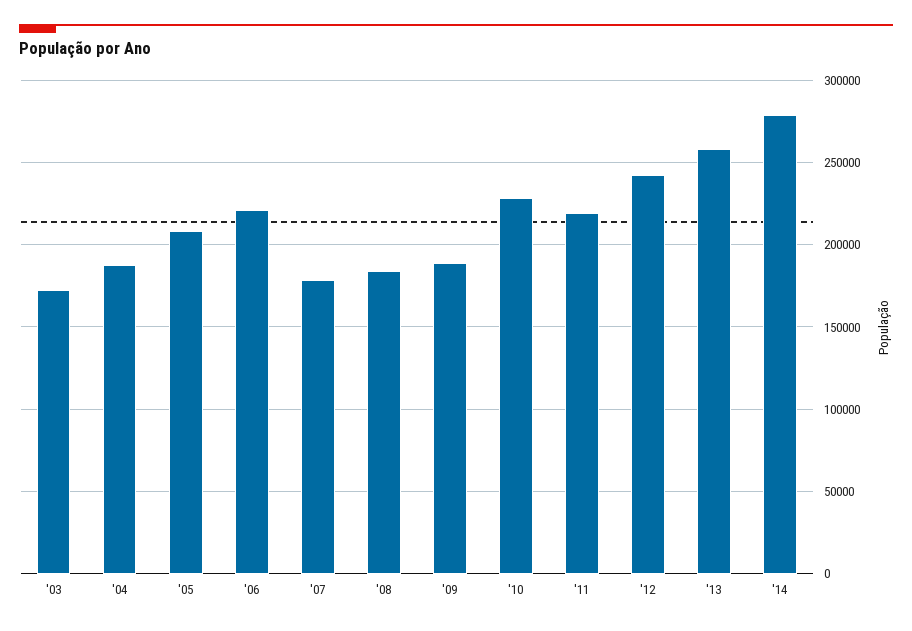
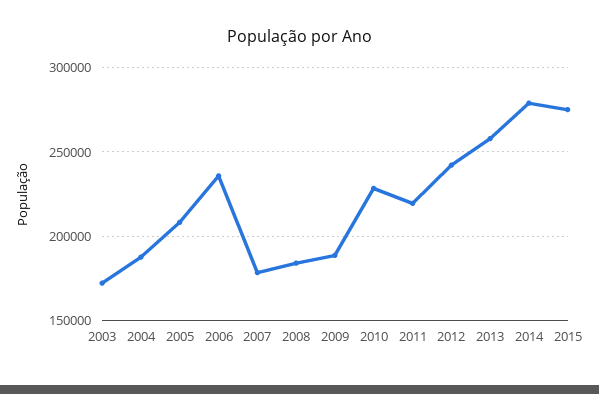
'06: 220000 -> 235000
2015: none -> 275000

